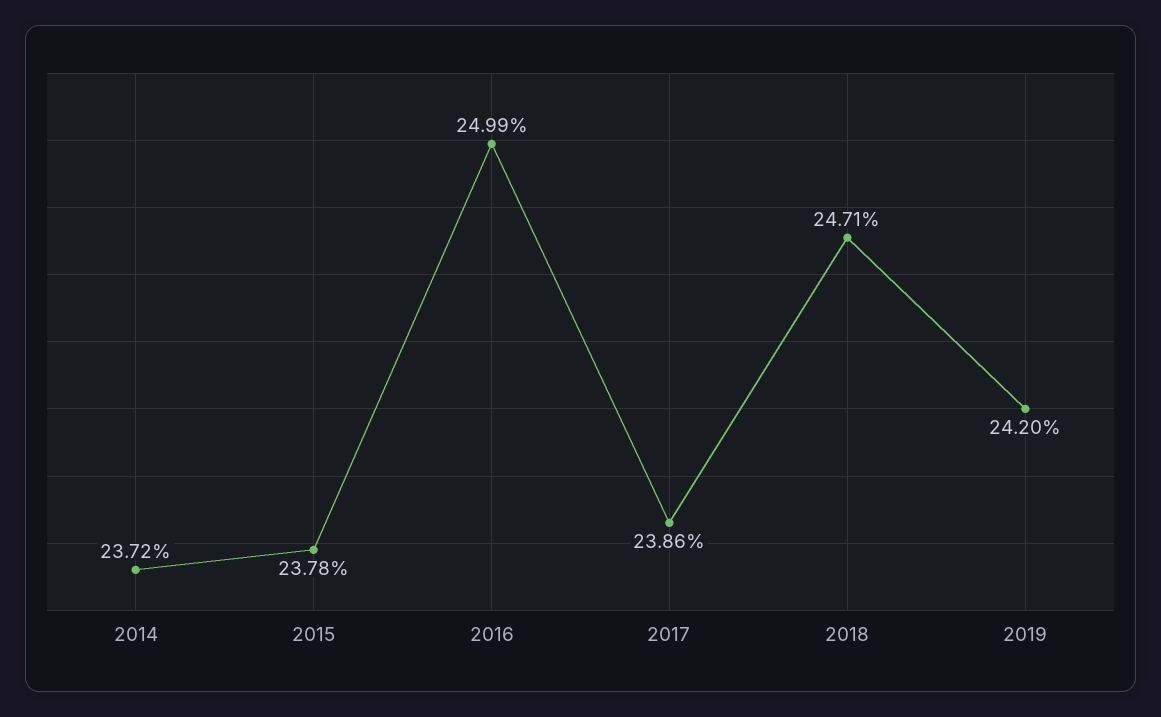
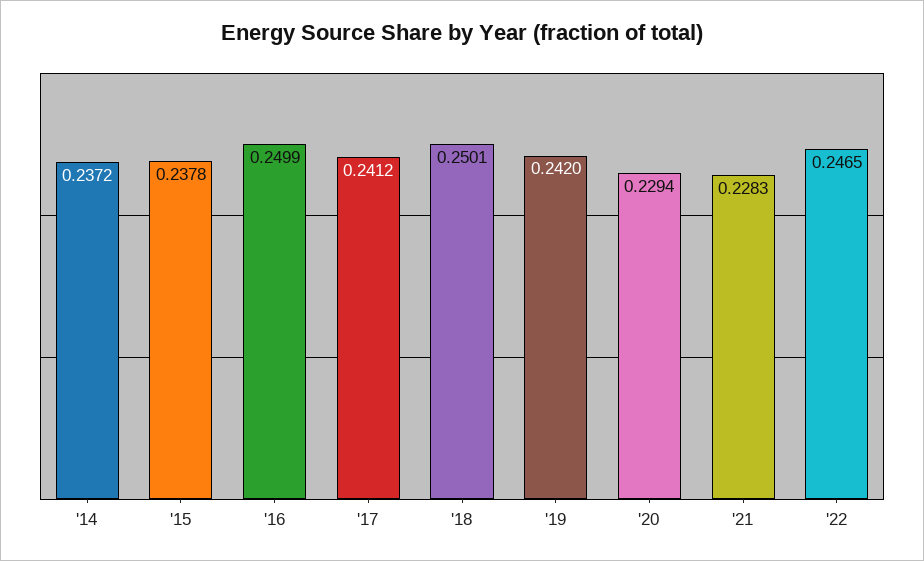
2017: 0.2386 -> 0.2412
2018: 0.2471 -> 0.2501
'20: none -> 0.2294
'21: none -> 0.2283
'22: none -> 0.2465

